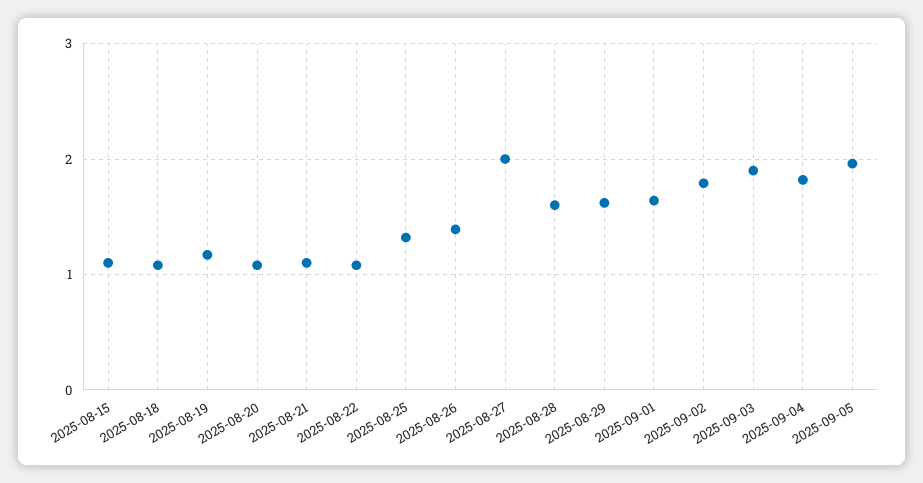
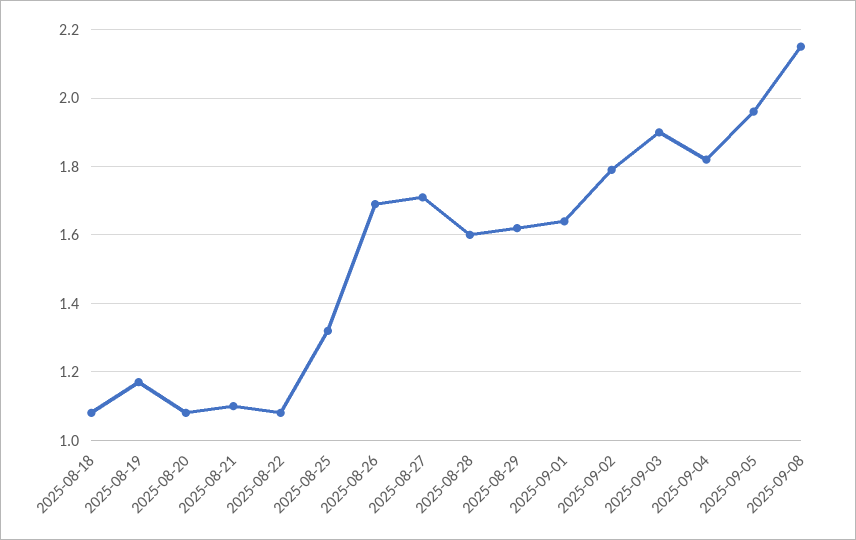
2025-08-15: 1.1 -> none
2025-08-26: 1.4 -> 1.7
2025-08-27: 2 -> 1.7
2025-09-08: none -> 2.15

